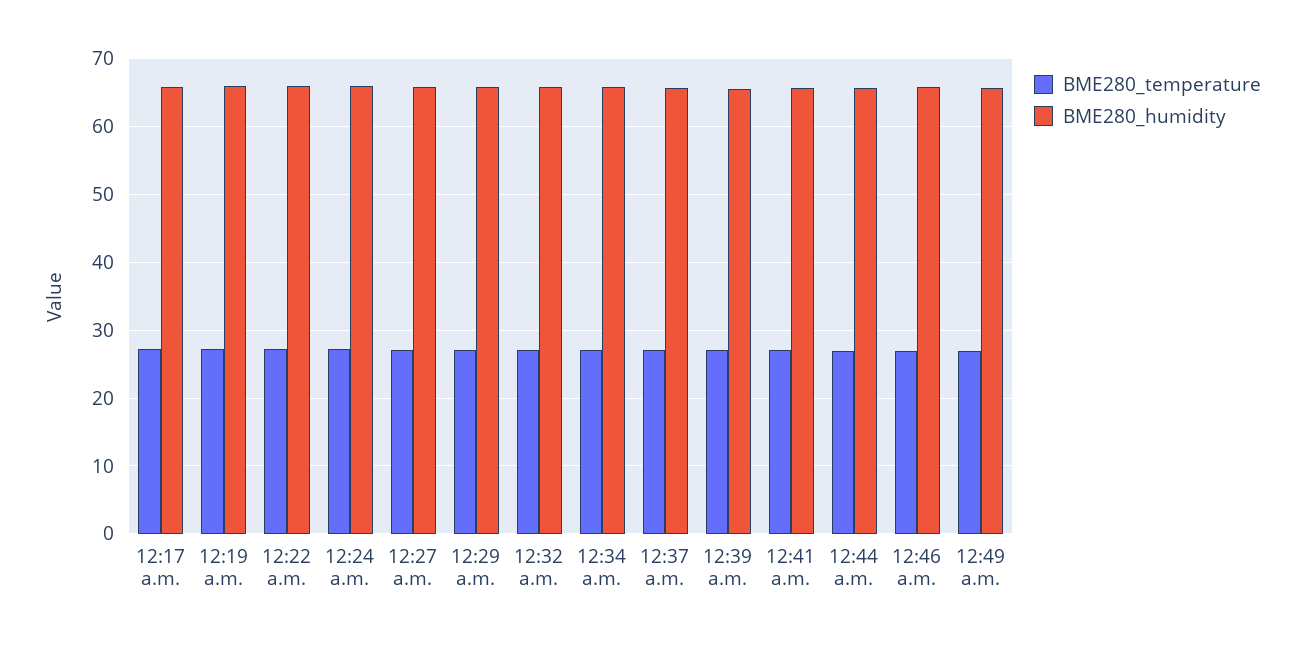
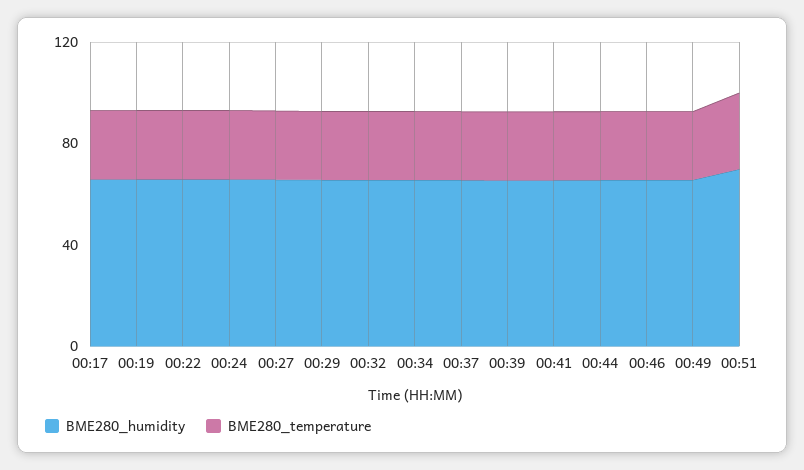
BME280_humidity, 00:51: none -> 70
BME280_temperature, 00:51: none -> 30

